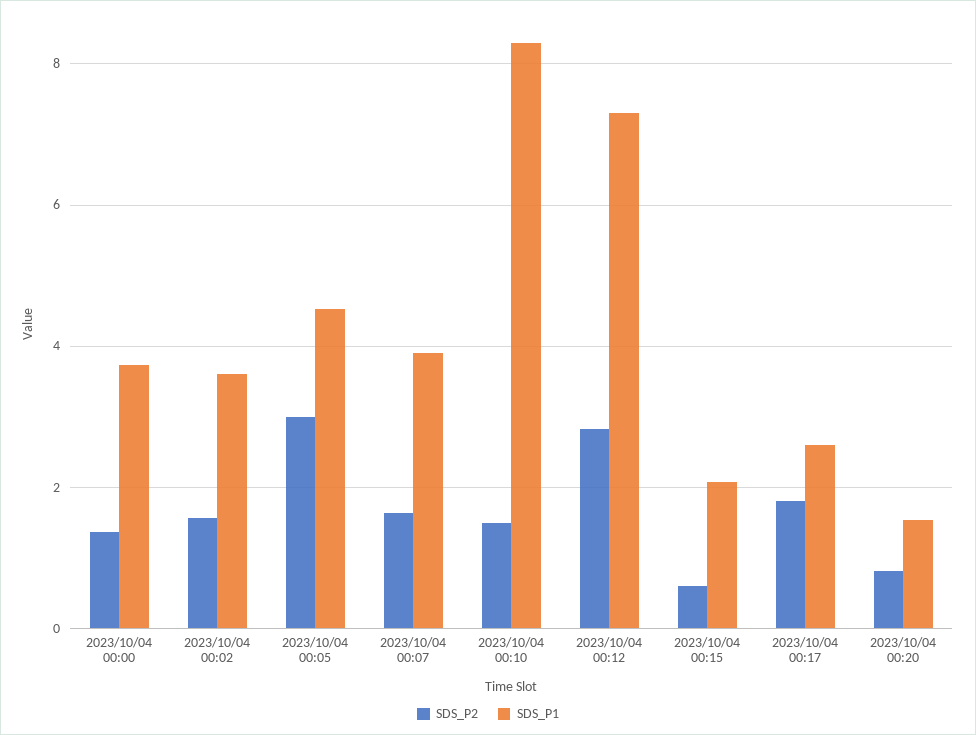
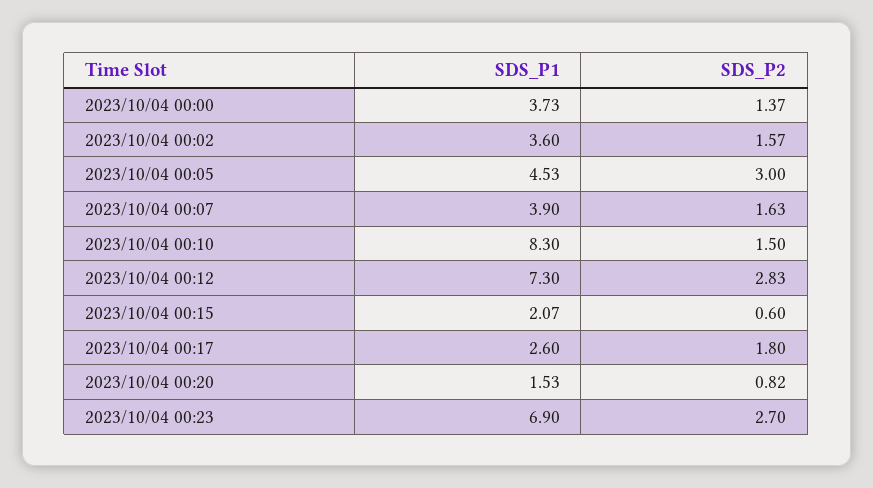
SDS_P1, 2023/10/04 00:23: none -> 6.9
SDS_P2, 2023/10/04 00:23: none -> 2.7

